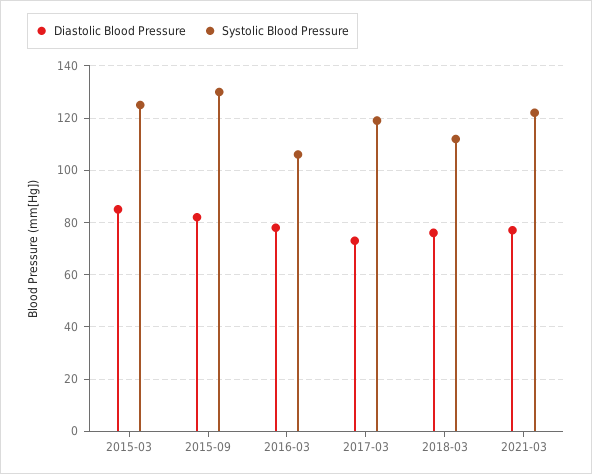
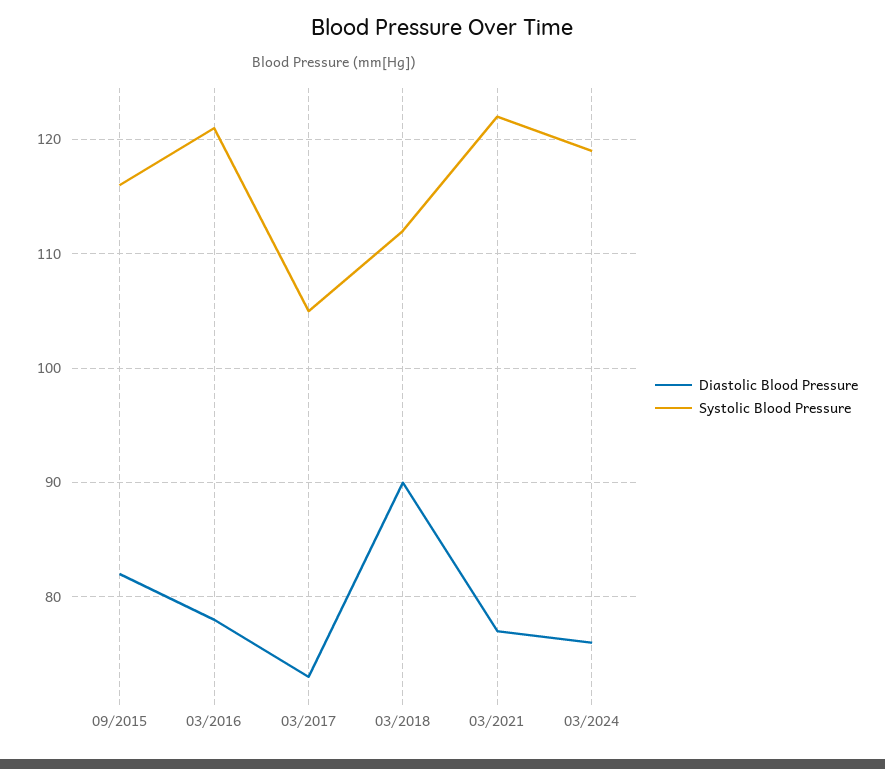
Diastolic Blood Pressure, 2015-03: 85 -> none
Systolic Blood Pressure, 2015-03: 125 -> none
Systolic Blood Pressure, 2015-09: 130 -> 116
Systolic Blood Pressure, 2016-03: 105 -> 121
Systolic Blood Pressure, 2017-03: 120 -> 105
Diastolic Blood Pressure, 2018-03: 75 -> 90
Diastolic Blood Pressure, 03/2024: none -> 76
Systolic Blood Pressure, 03/2024: none -> 119

